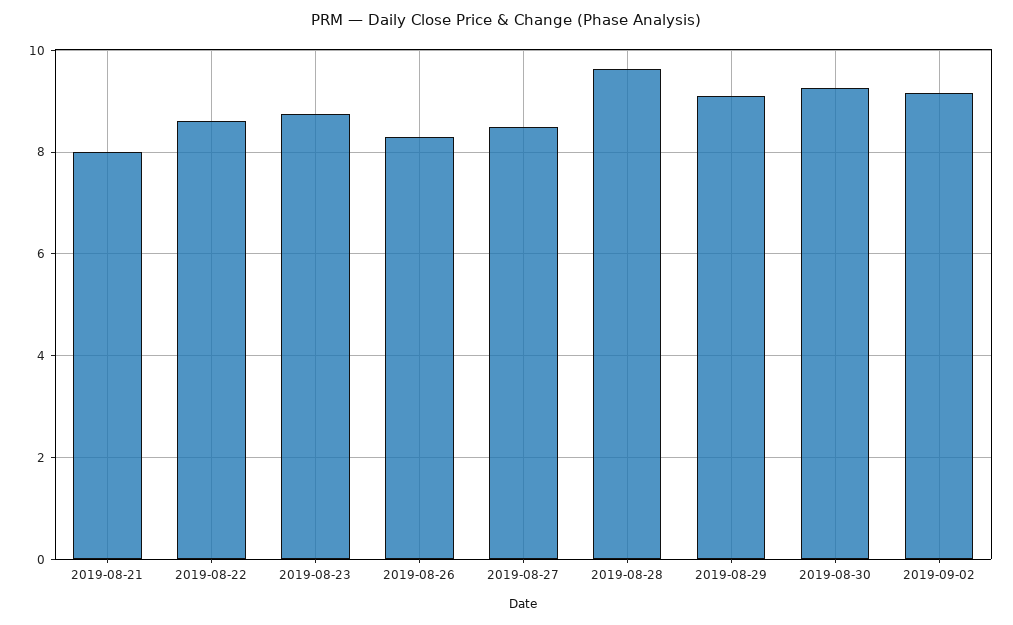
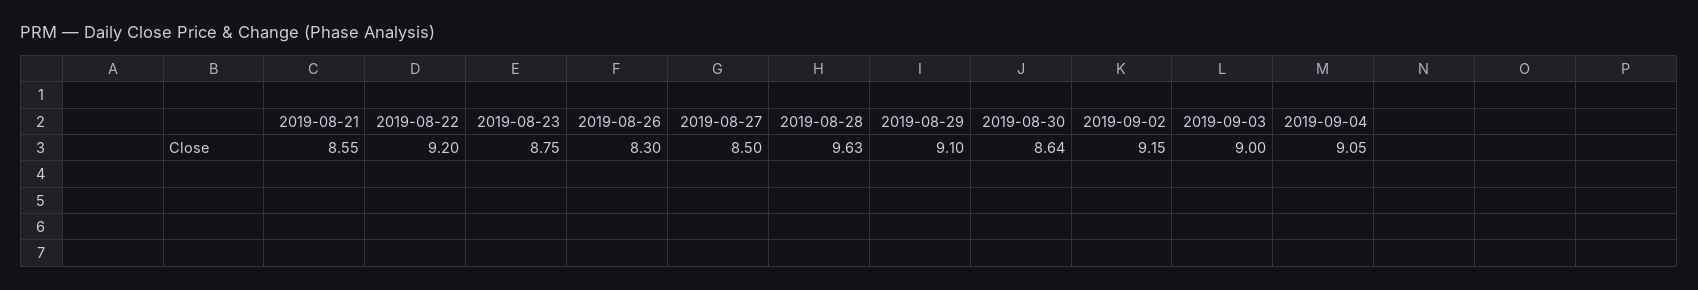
2019-08-21: 8 -> 8.55
2019-08-22: 8.6 -> 9.2
2019-08-30: 9.2 -> 8.64
2019-09-03: none -> 9
2019-09-04: none -> 9.05

